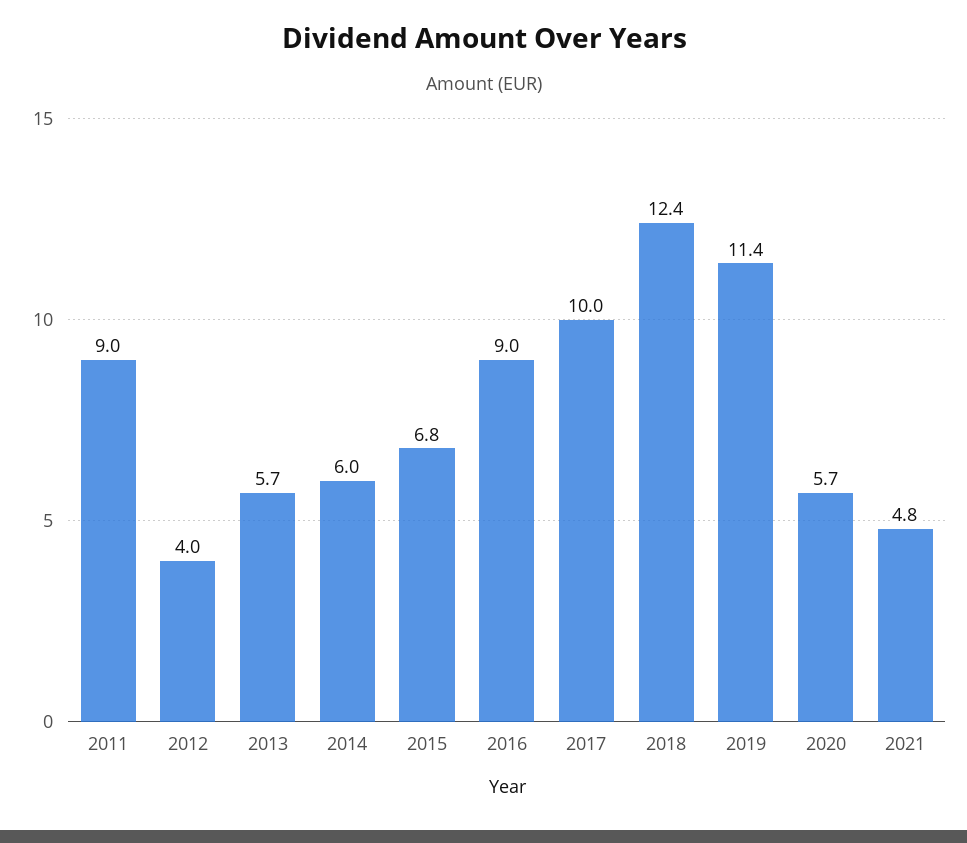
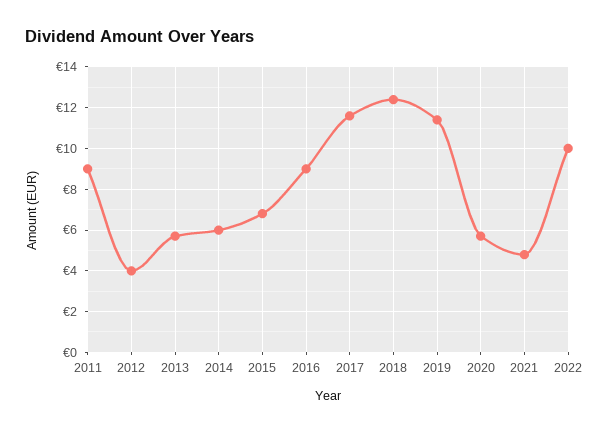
2017: 10 -> 11.5
2022: none -> 10

